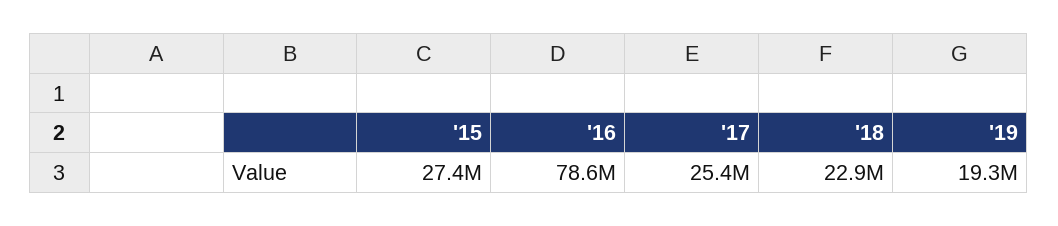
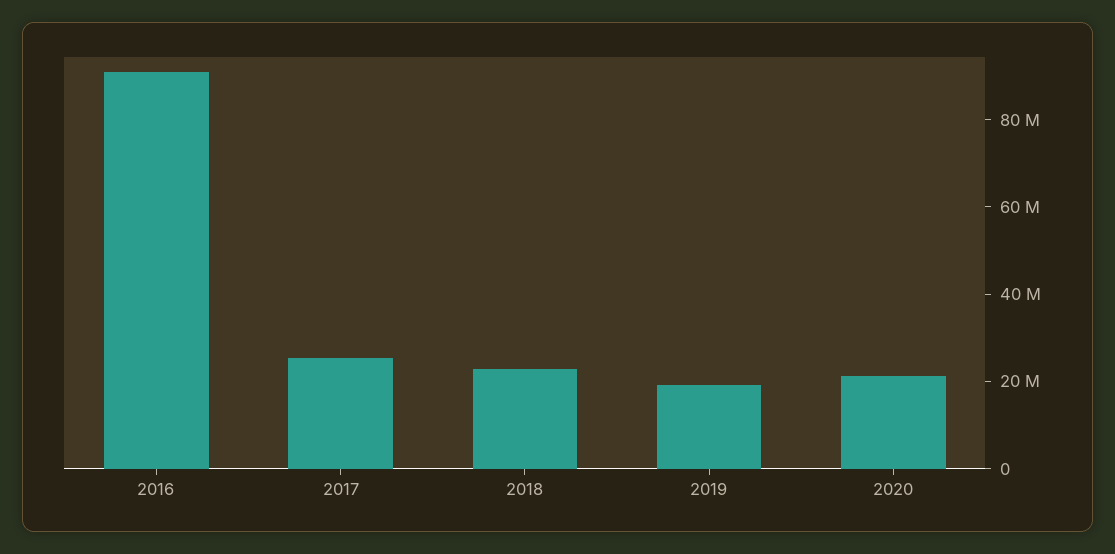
'15: 27400000 -> none
'16: 78600000 -> 90000000
2020: none -> 20000000

